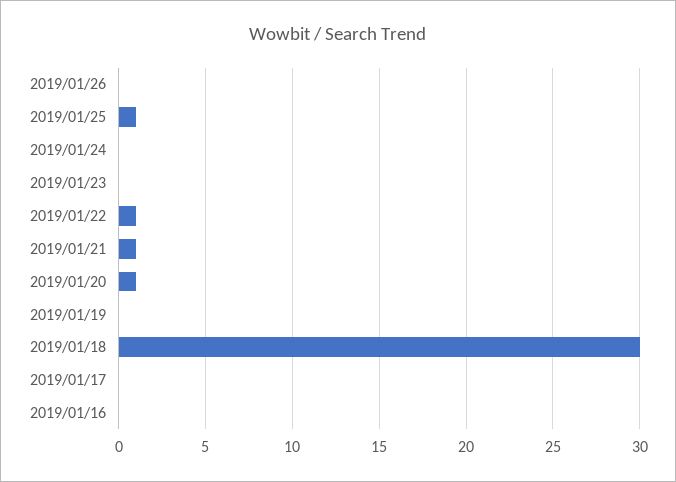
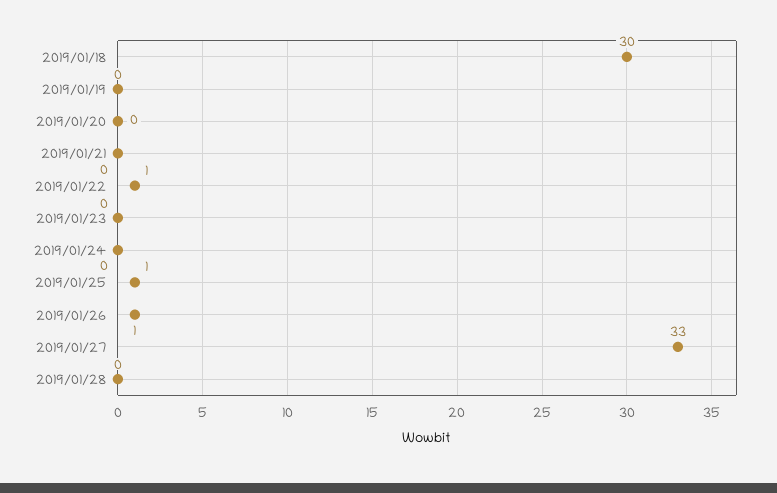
2019/01/26: 0 -> 1
2019/01/21: 1 -> 0
2019/01/20: 1 -> 0
2019/01/17: 0 -> none
2019/01/16: 0 -> none
2019/01/27: none -> 33
2019/01/28: none -> 0

